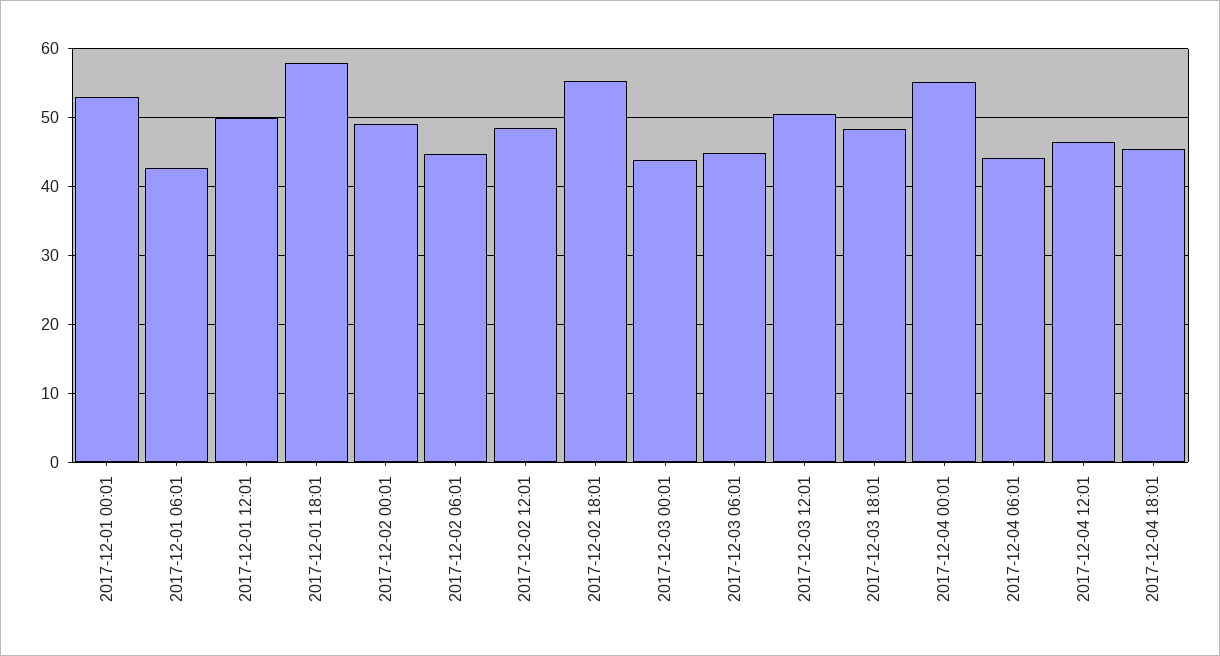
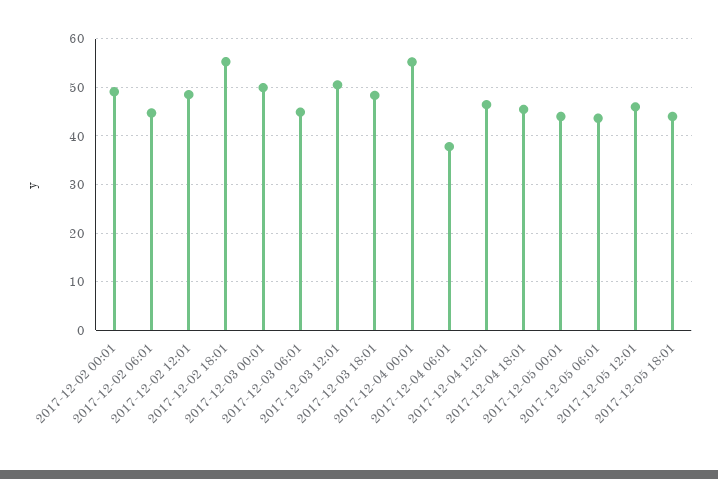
2017-12-01 00:01: 53 -> none
2017-12-01 06:01: 43 -> none
2017-12-01 12:01: 50 -> none
2017-12-01 18:01: 58 -> none
2017-12-03 00:01: 44 -> 50
2017-12-04 06:01: 44 -> 38
2017-12-05 00:01: none -> 44
2017-12-05 06:01: none -> 44
2017-12-05 12:01: none -> 46
2017-12-05 18:01: none -> 44

